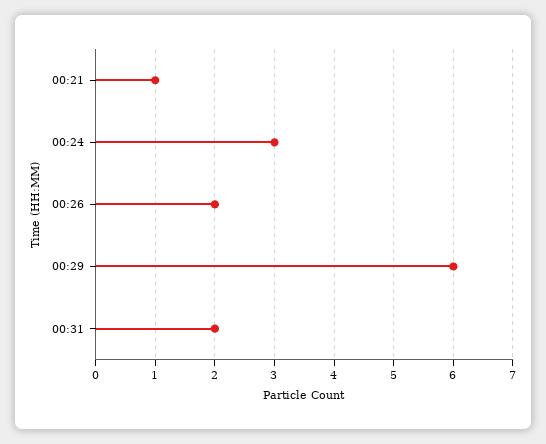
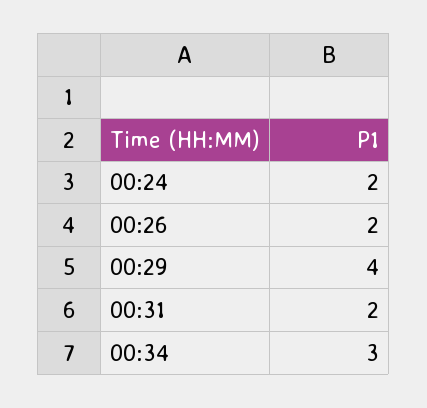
00:21: 1 -> none
00:24: 3 -> 2
00:29: 6 -> 4
00:34: none -> 3

